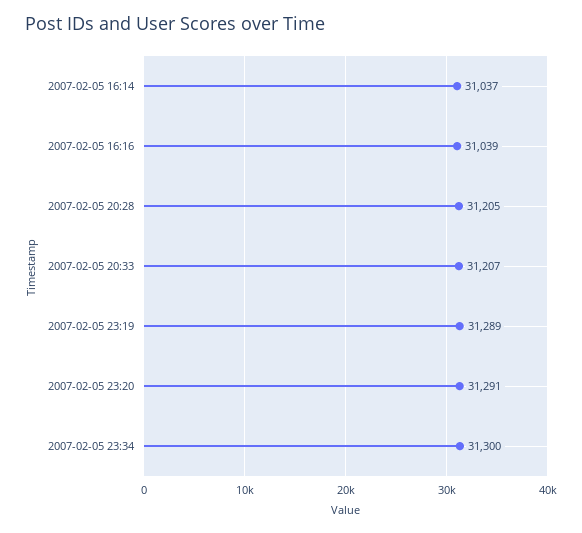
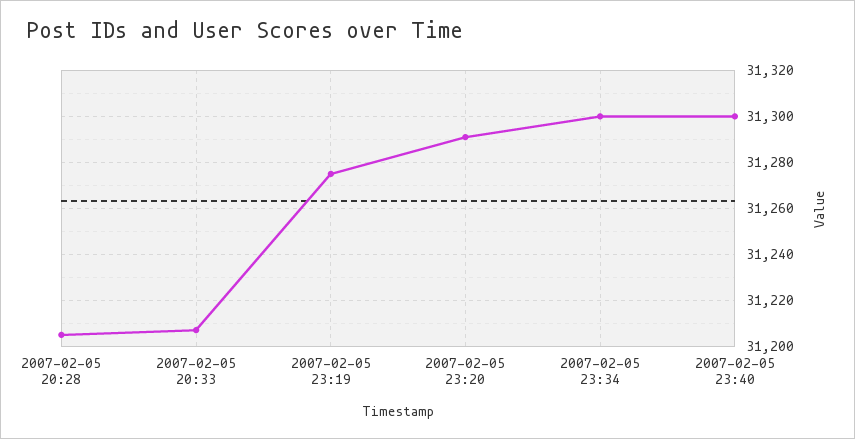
2007-02-05 16:14: 31037 -> none
2007-02-05 16:16: 31039 -> none
2007-02-05 23:19: 31289 -> 31275
2007-02-05 23:40: none -> 31300

